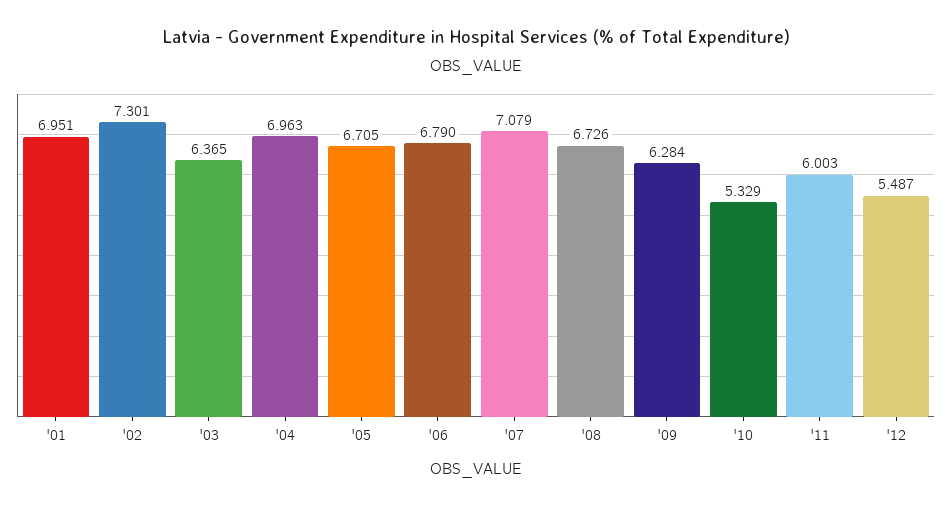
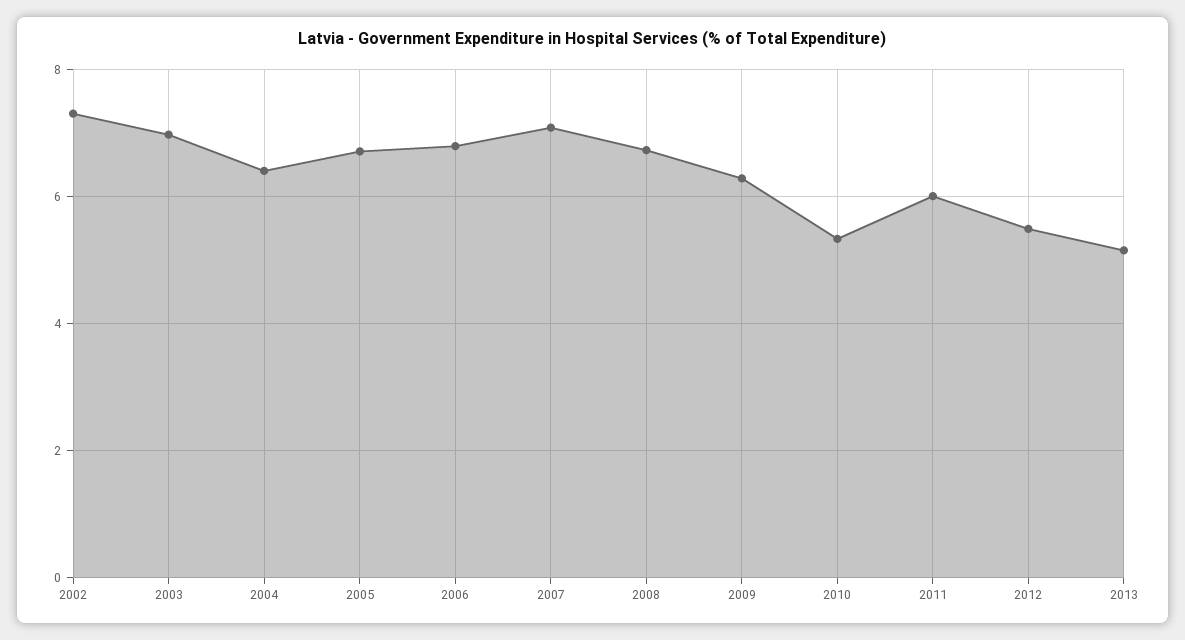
'01: 6.951 -> none
'03: 6.365 -> 7
'04: 6.963 -> 6.4
2013: none -> 5.2

